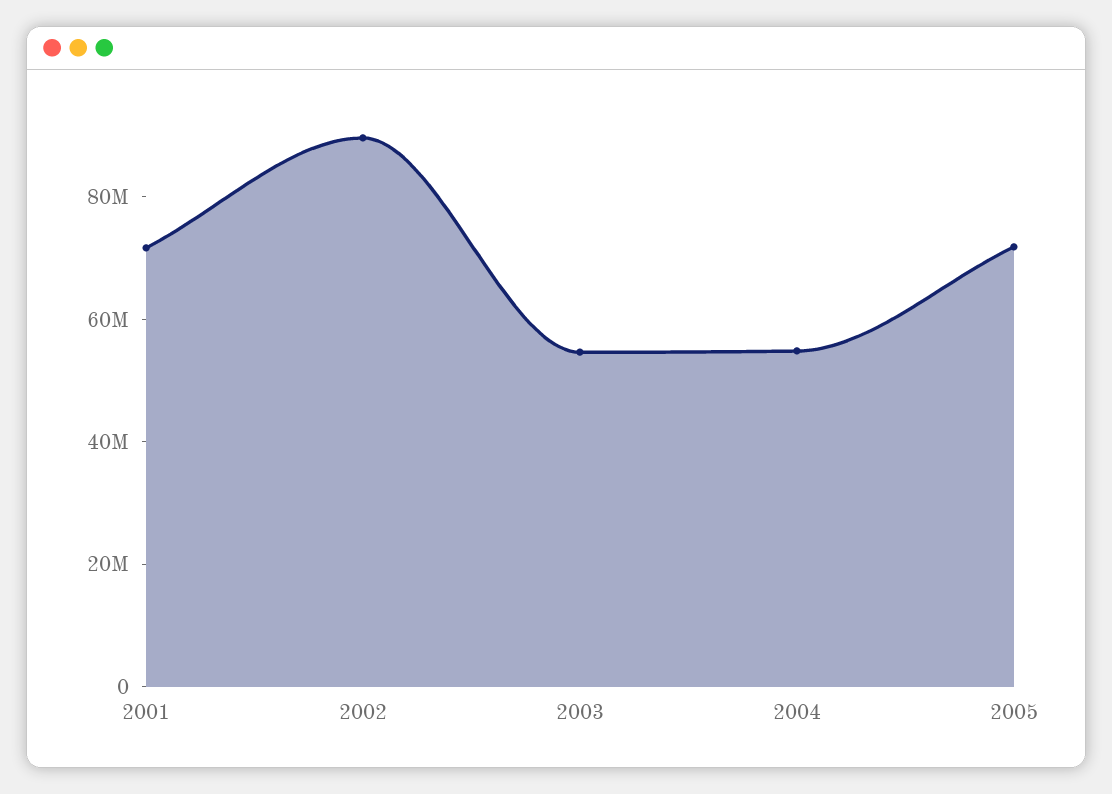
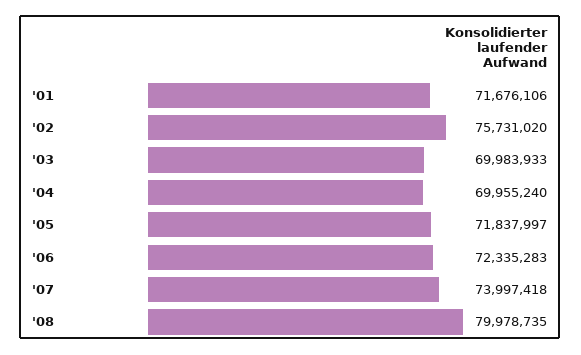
2002: 90000000 -> 75731020
2003: 55000000 -> 69983933
2004: 55000000 -> 69955240
'06: none -> 72335283
'07: none -> 73997418
'08: none -> 79978735

